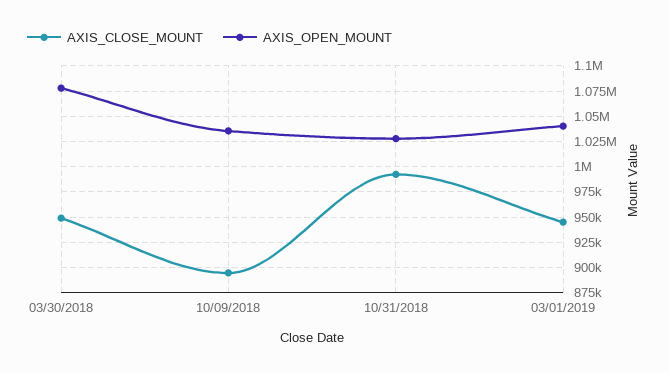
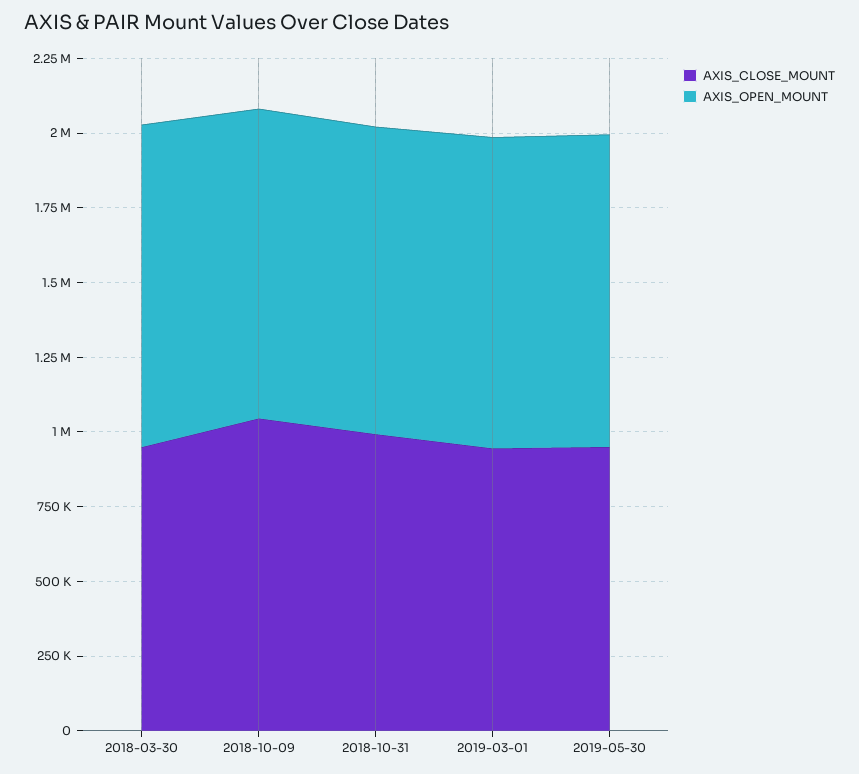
AXIS_CLOSE_MOUNT, 10/09/2018: 900000 -> 1050000
AXIS_CLOSE_MOUNT, 2019-05-30: none -> 950000
AXIS_OPEN_MOUNT, 2019-05-30: none -> 1050000

